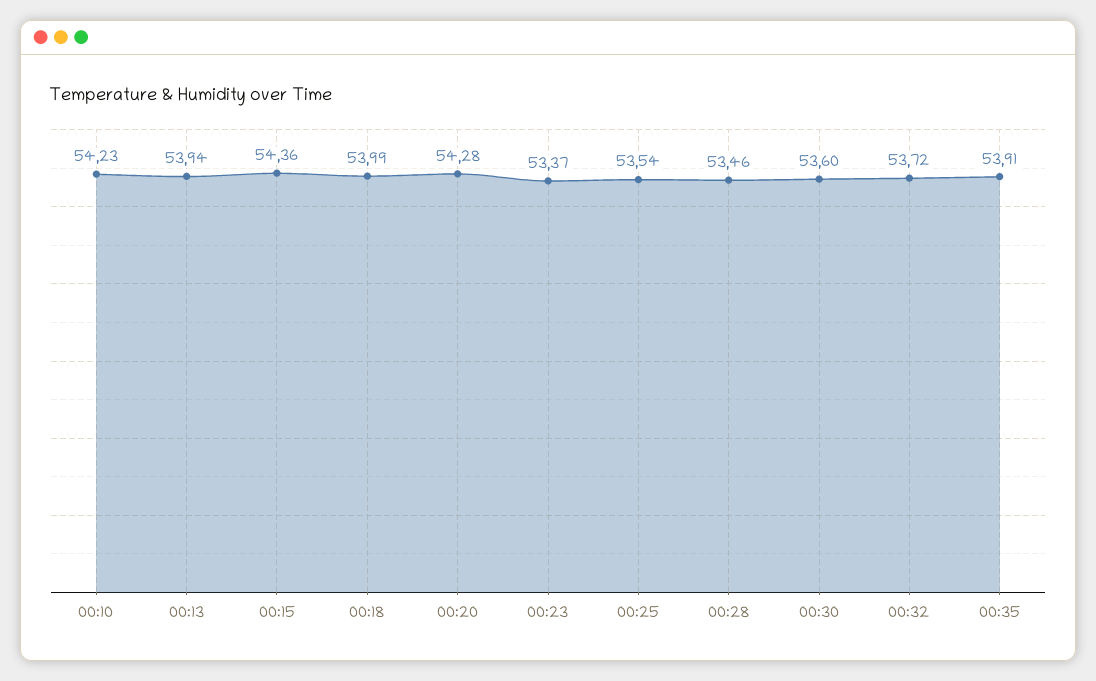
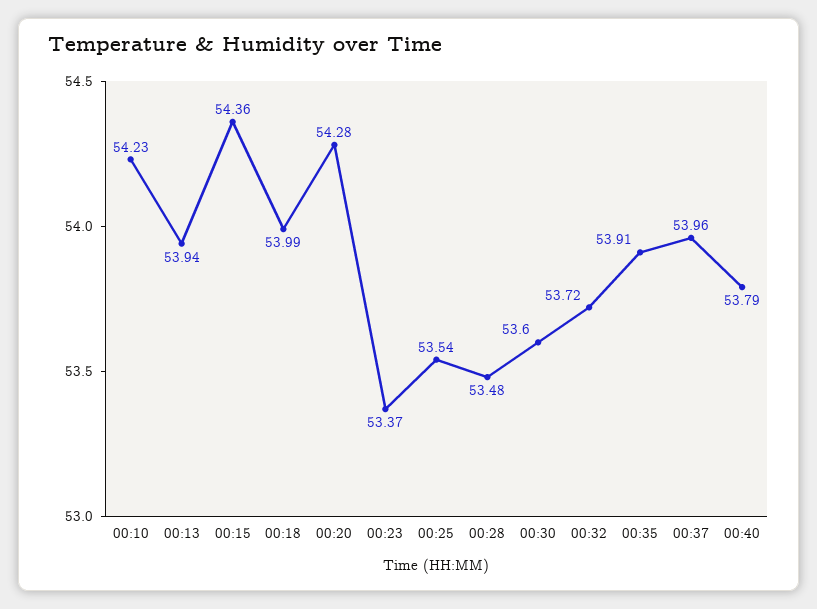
00:28: 53.46 -> 53.48
00:37: none -> 53.96
00:40: none -> 53.79

